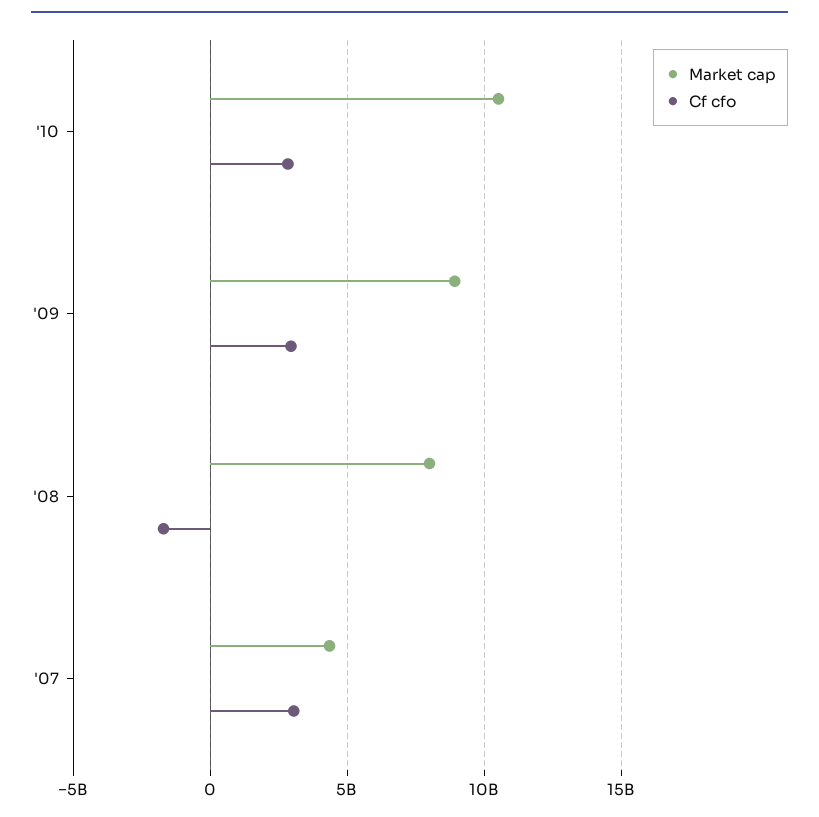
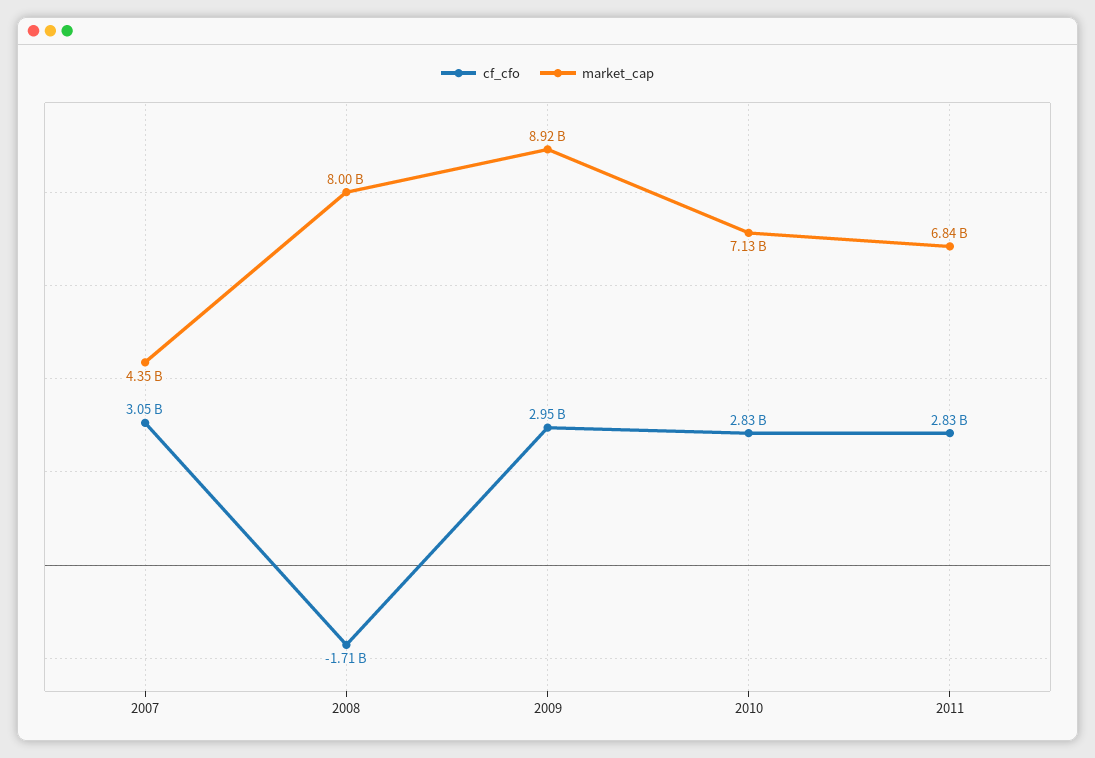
Market cap, '10: 10500000000 -> 7130000000
Cf cfo, 2011: none -> 2830000000
Market cap, 2011: none -> 6840000000

